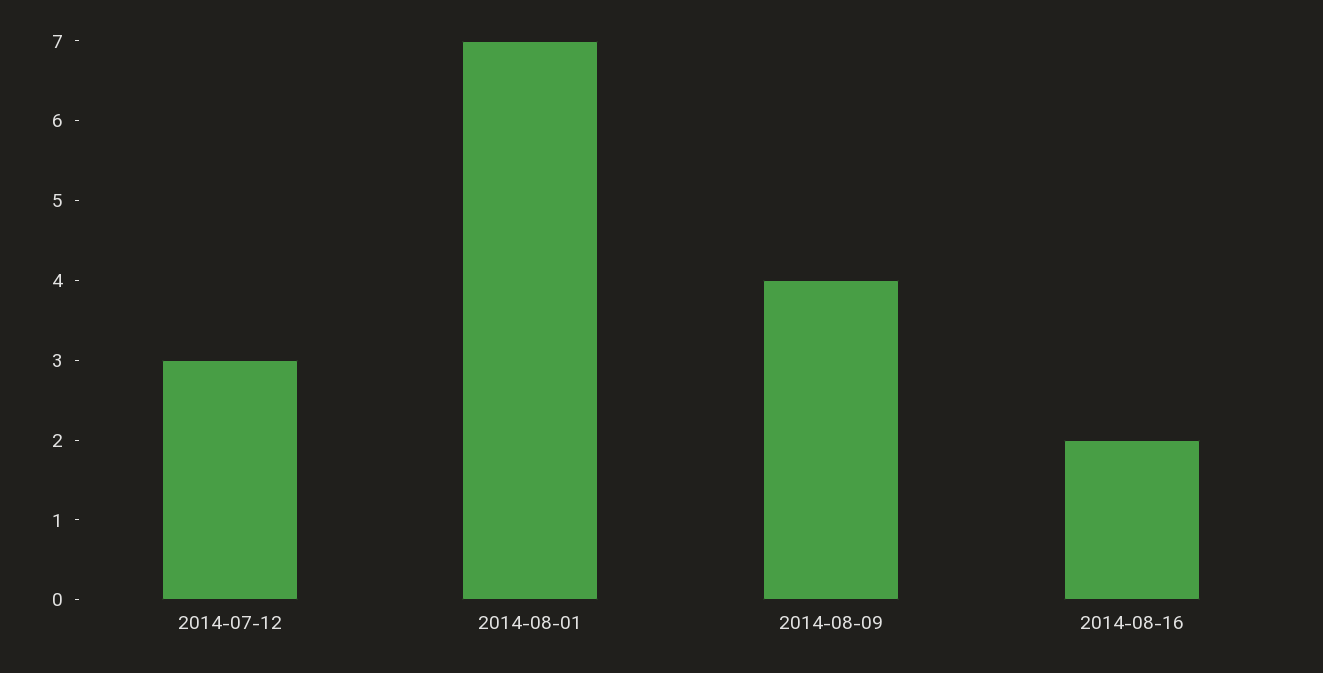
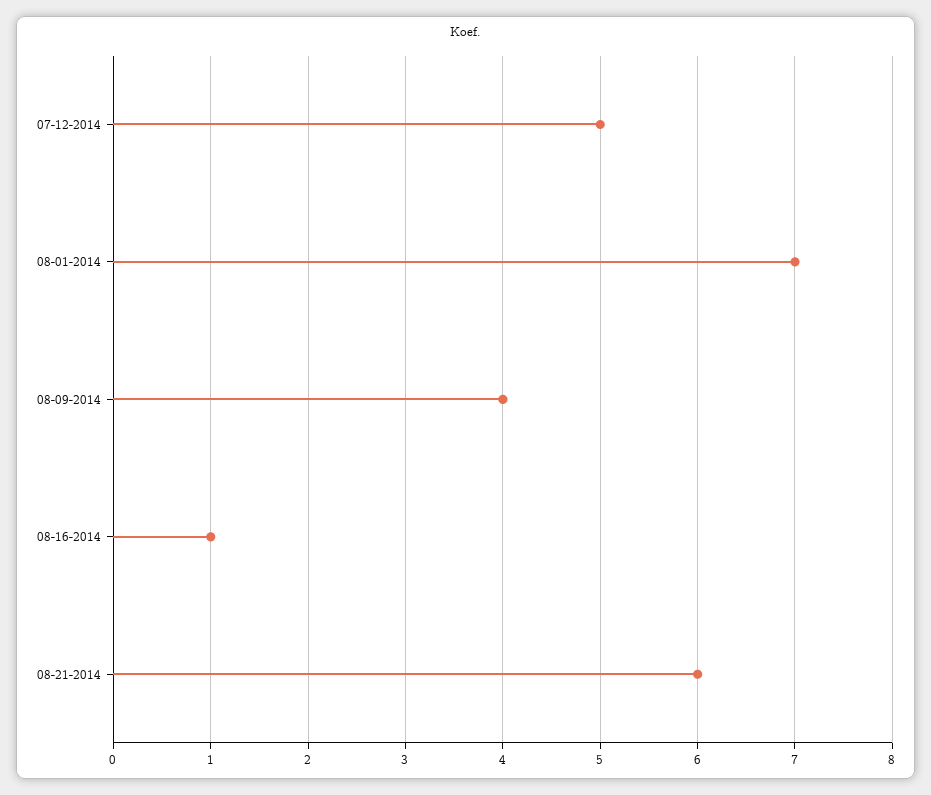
2014-07-12: 3 -> 5
2014-08-16: 2 -> 1
08-21-2014: none -> 6

